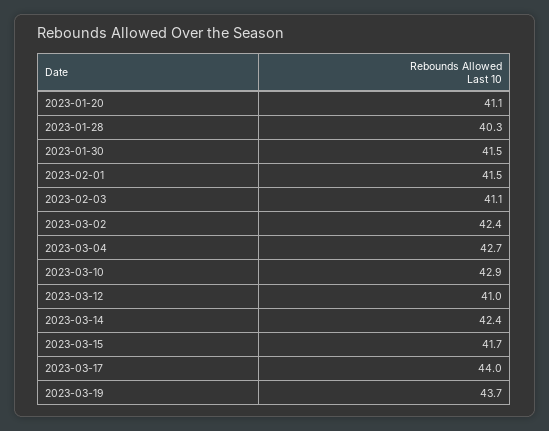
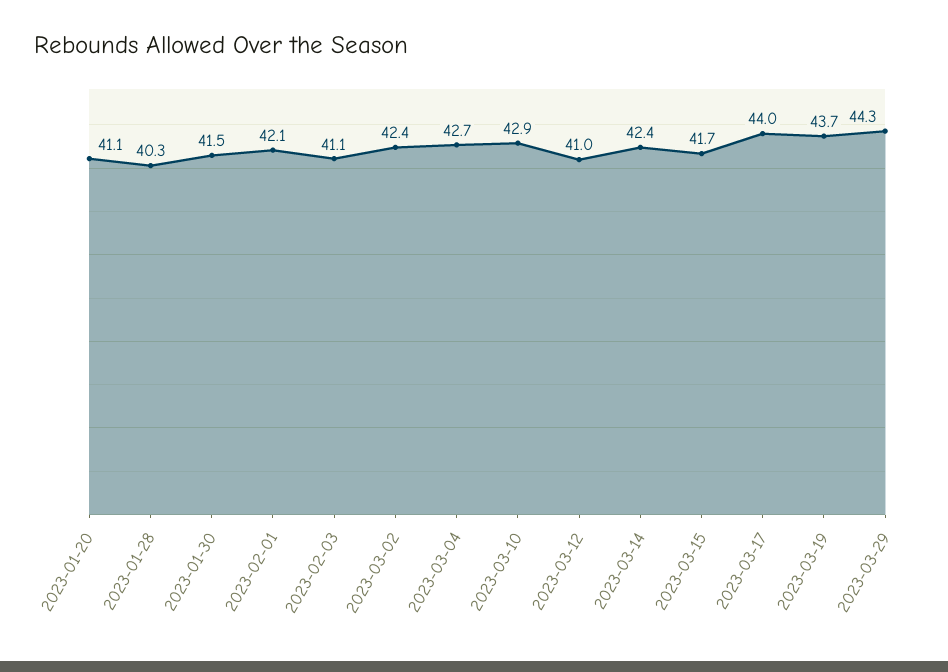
2023-02-01: 41.5 -> 42.1
2023-03-29: none -> 44.3

